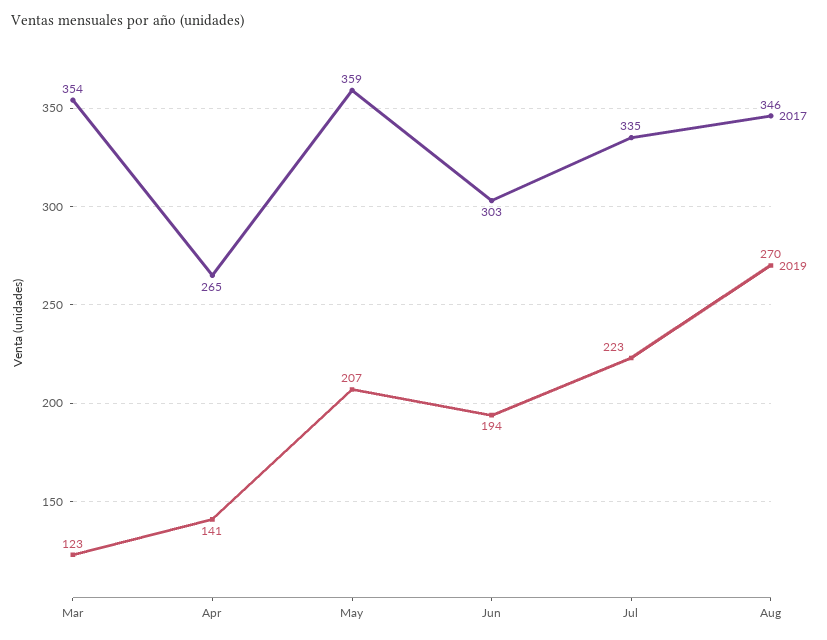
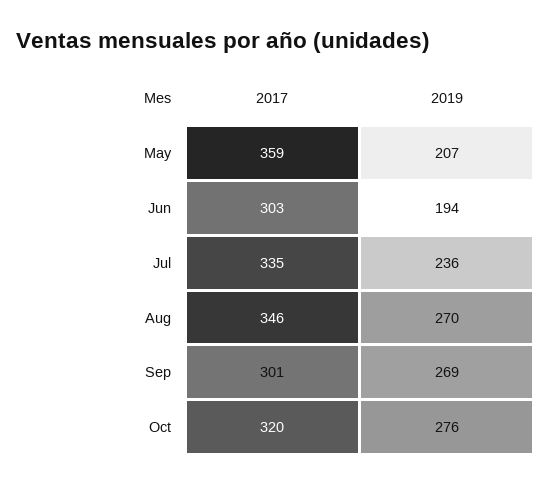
2017, Mar: 354 -> none
2019, Mar: 123 -> none
2017, Apr: 265 -> none
2019, Apr: 141 -> none
2019, Jul: 223 -> 236
2017, Sep: none -> 301
2019, Sep: none -> 269
2017, Oct: none -> 320
2019, Oct: none -> 276

